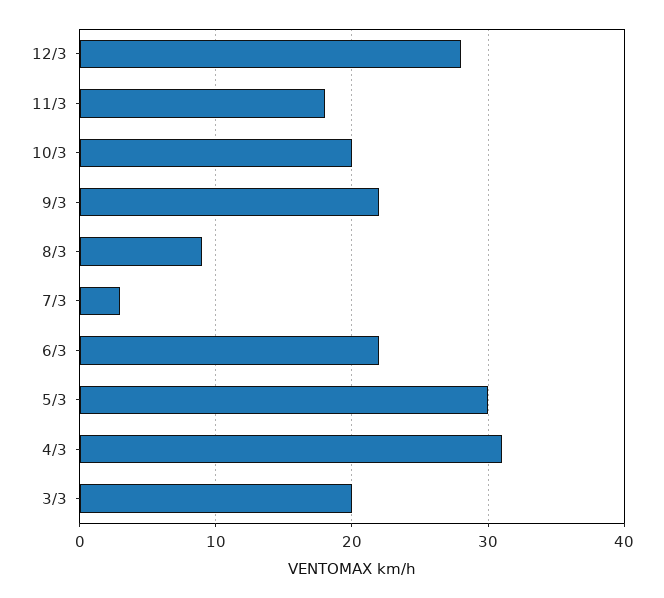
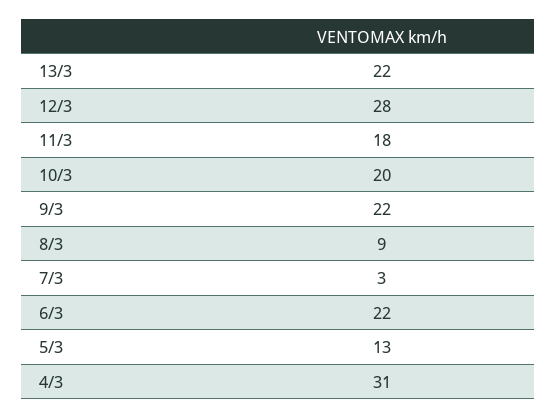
5/3: 30 -> 13
3/3: 20 -> none
13/3: none -> 22

